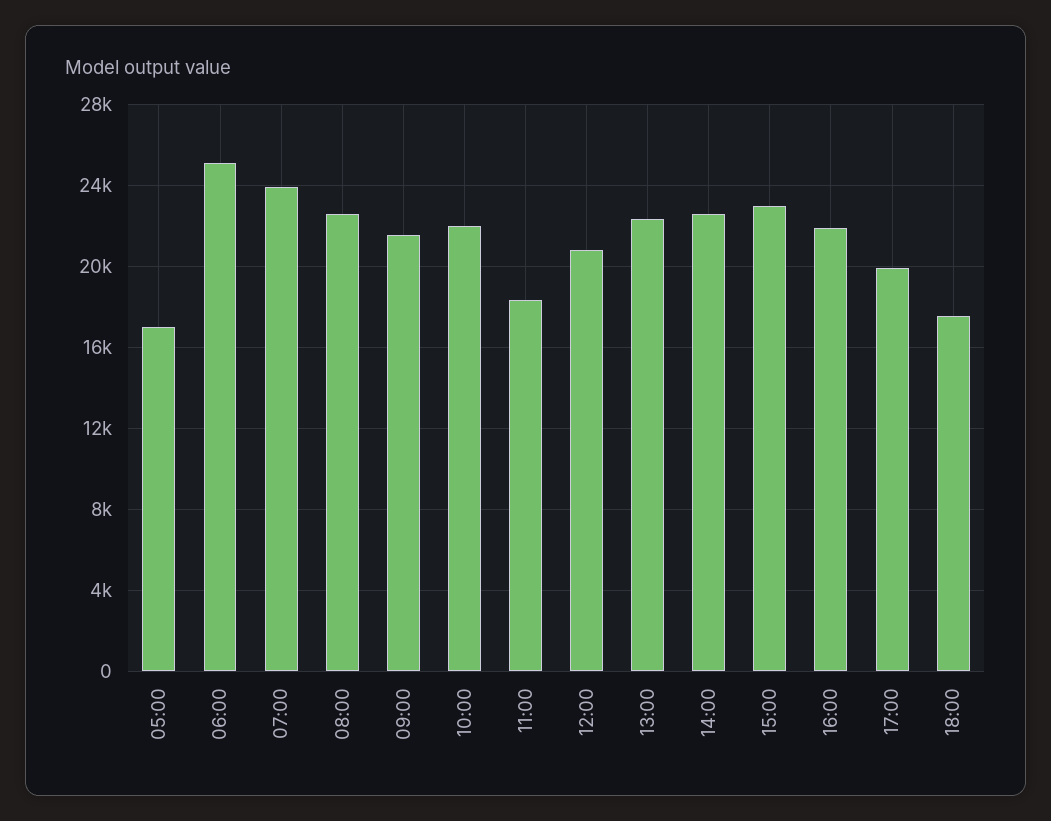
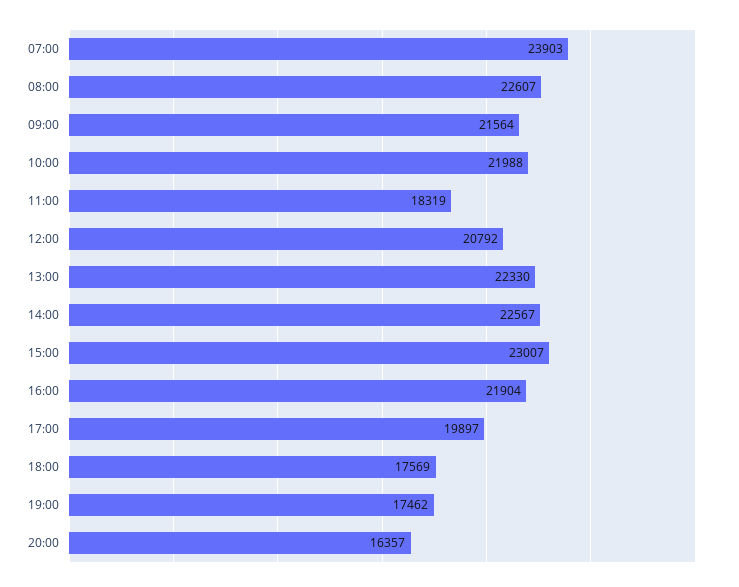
05:00: 17000 -> none
06:00: 25000 -> none
19:00: none -> 17462
20:00: none -> 16357

